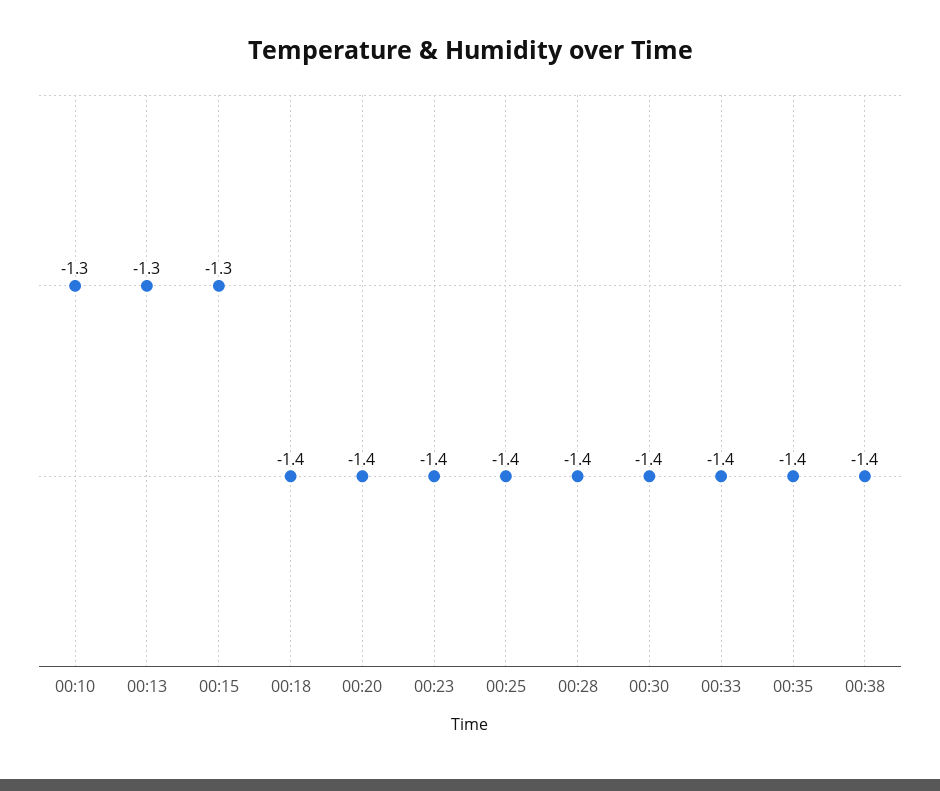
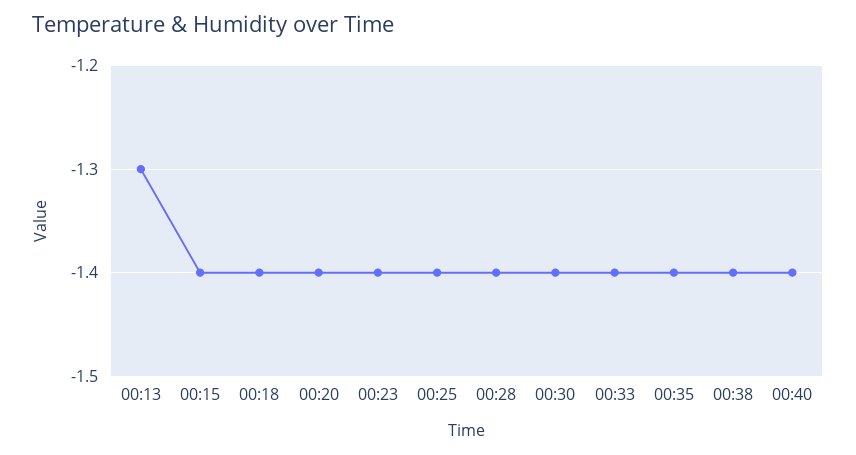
00:10: -1.3 -> none
00:15: -1.3 -> -1.4
00:40: none -> -1.4

